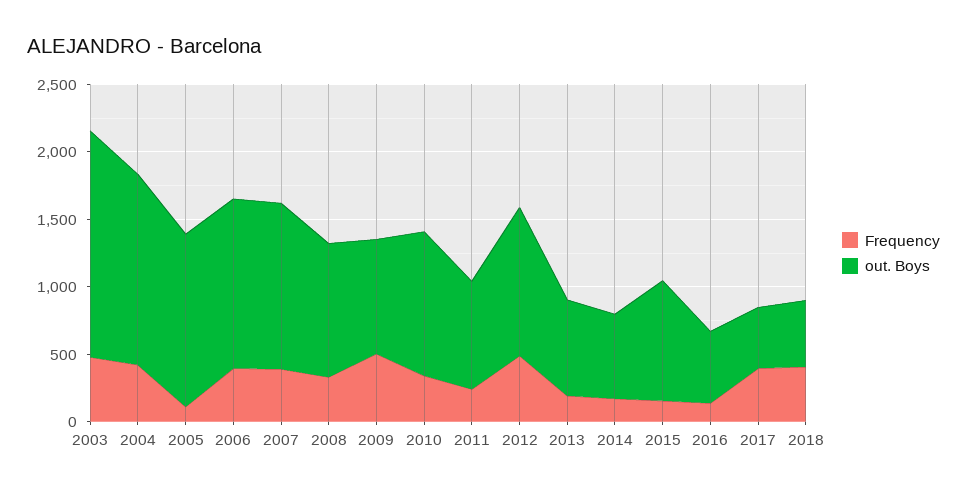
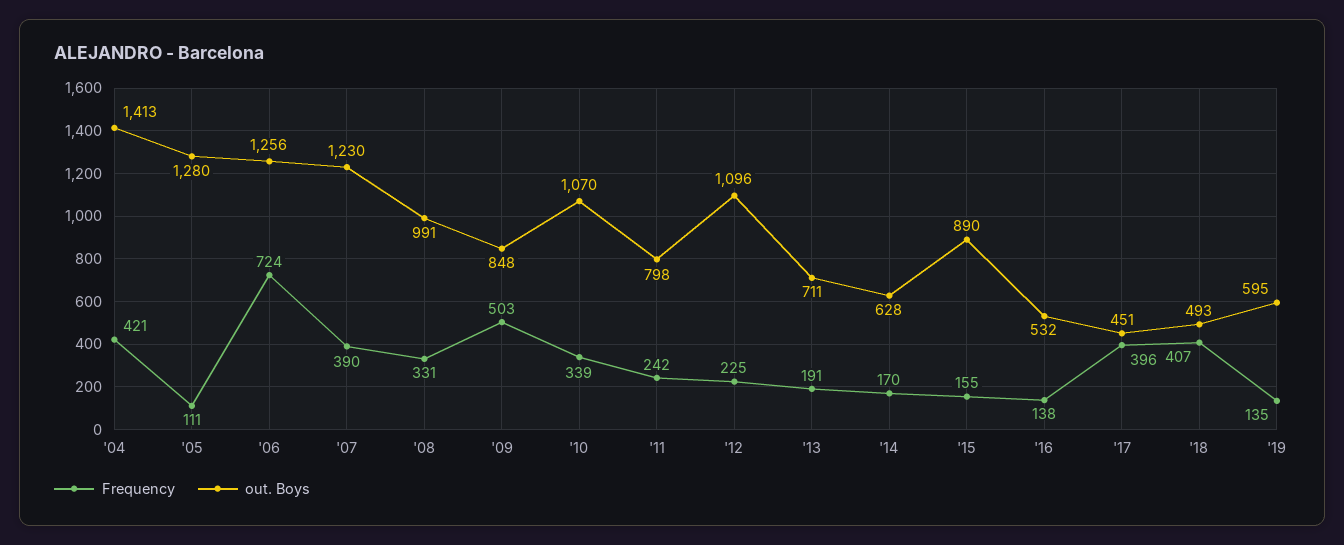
Frequency, 2003: 500 -> none
out. Boys, 2003: 1700 -> none
Frequency, 2006: 400 -> 724
Frequency, 2012: 500 -> 225
Frequency, '19: none -> 135
out. Boys, '19: none -> 595

